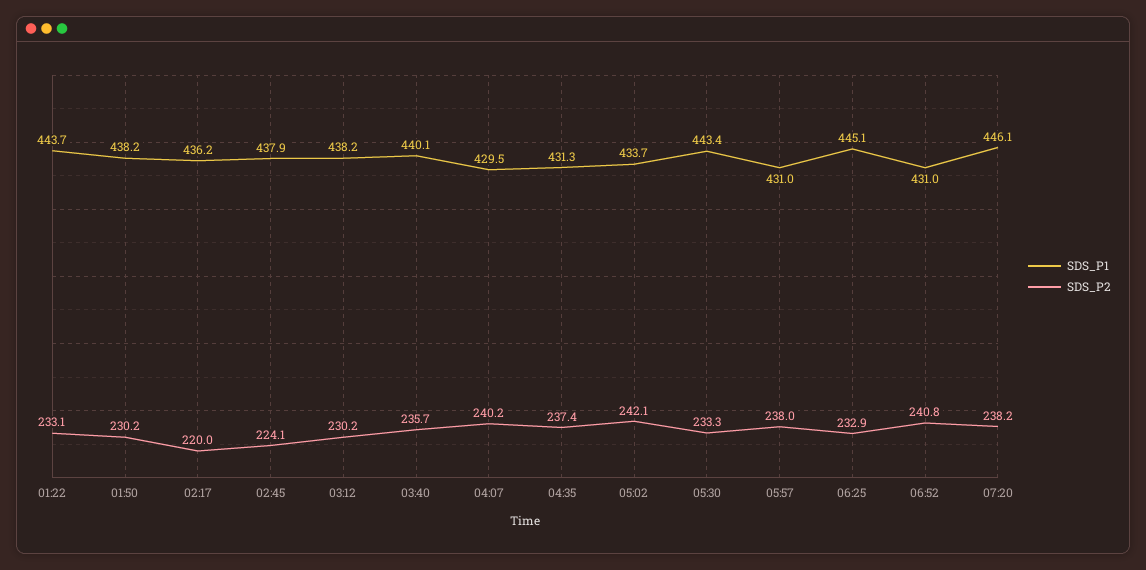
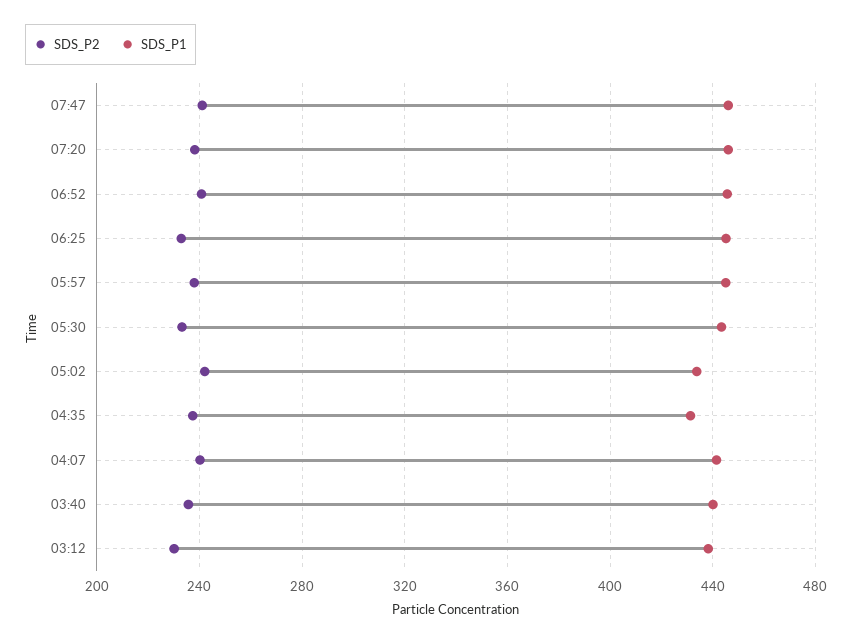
SDS_P1, 01:22: 443.7 -> none
SDS_P2, 01:22: 233.1 -> none
SDS_P1, 01:50: 438.2 -> none
SDS_P2, 01:50: 230.2 -> none
SDS_P1, 02:17: 436.2 -> none
SDS_P2, 02:17: 220 -> none
SDS_P1, 02:45: 437.9 -> none
SDS_P2, 02:45: 224.1 -> none
SDS_P1, 04:07: 429.5 -> 440
SDS_P1, 05:57: 431 -> 445
SDS_P1, 06:52: 431 -> 445
SDS_P2, 07:47: none -> 240
SDS_P1, 07:47: none -> 445

